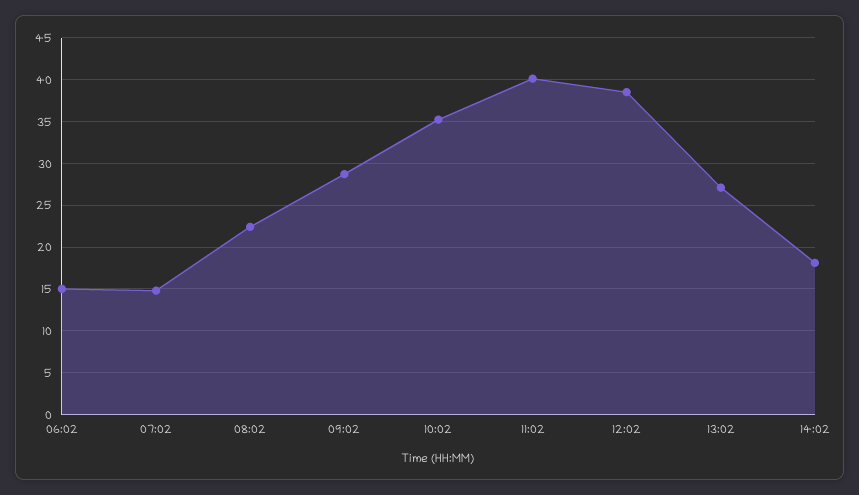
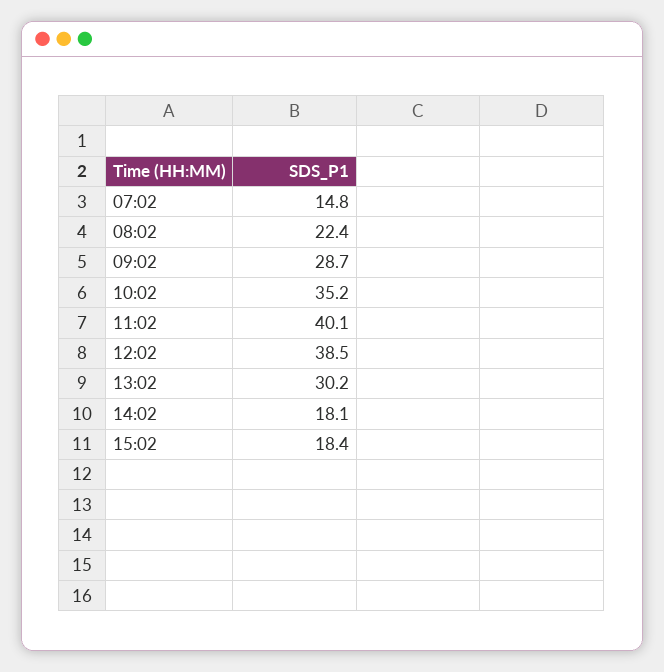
06:02: 15 -> none
13:02: 27 -> 30.2
15:02: none -> 18.4

